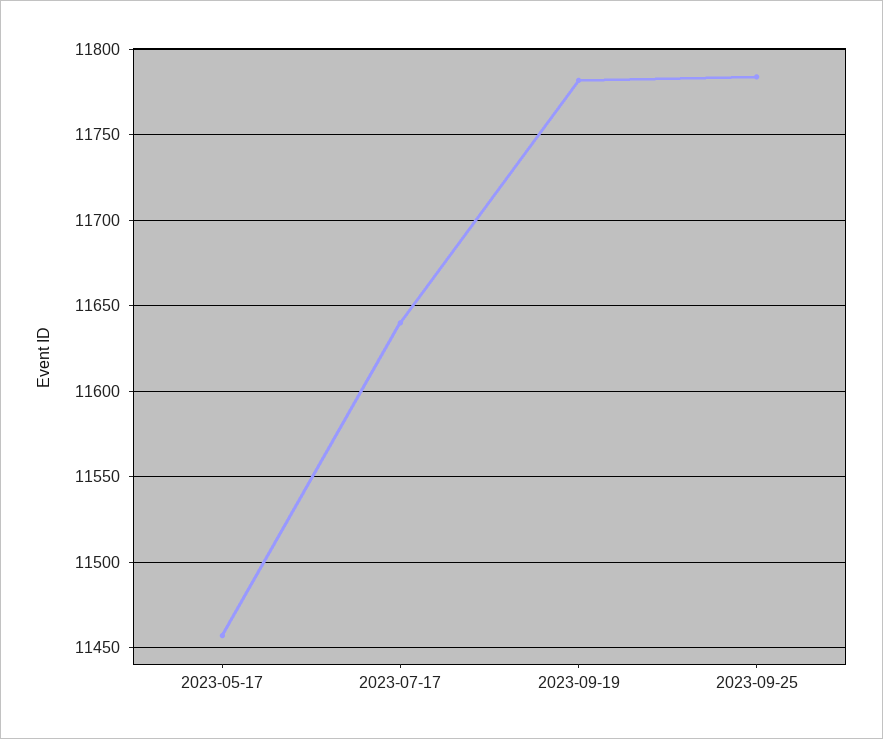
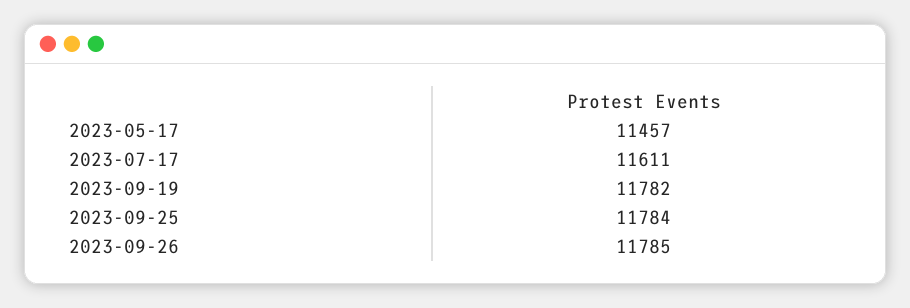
2023-07-17: 11640 -> 11611
2023-09-26: none -> 11785

